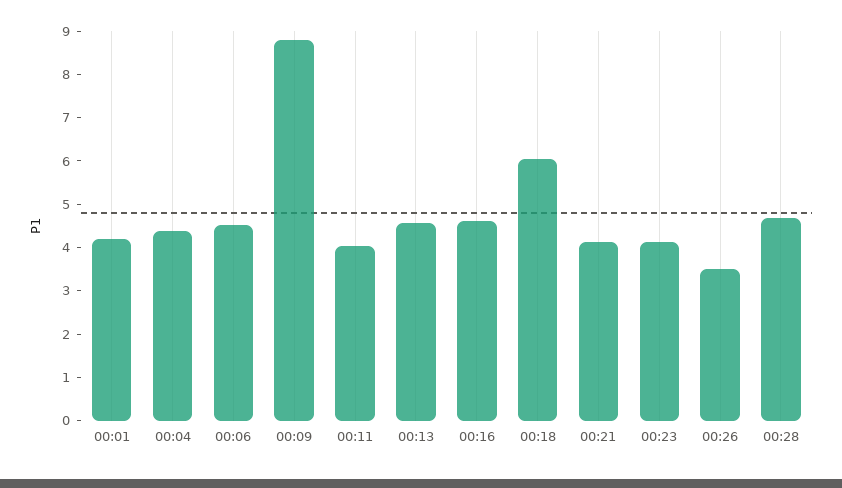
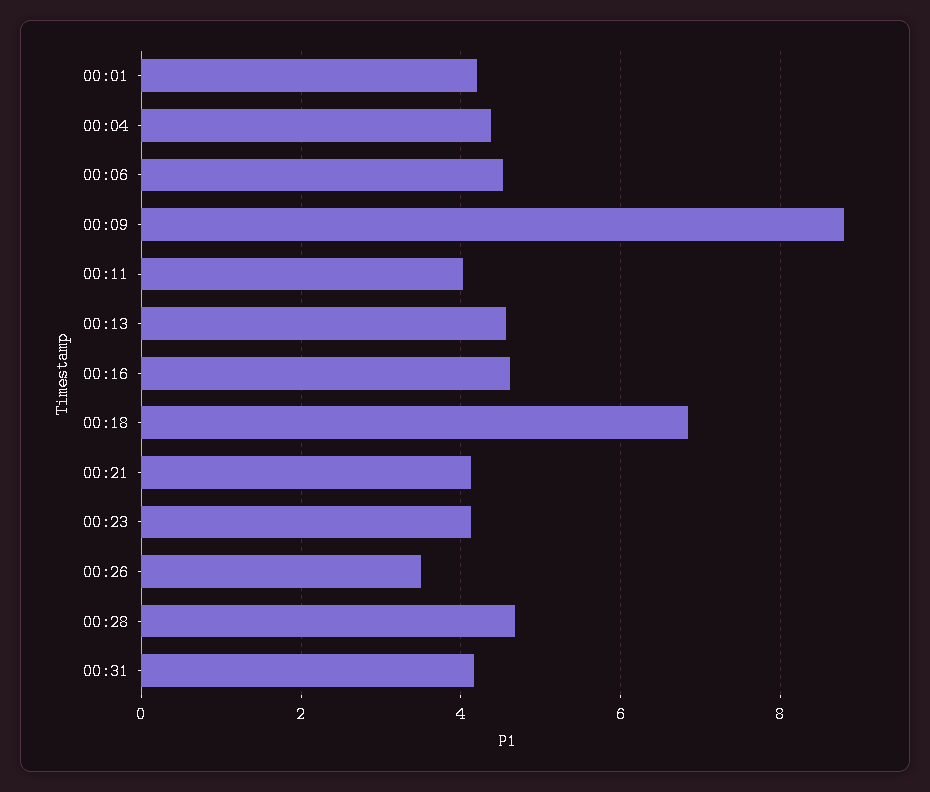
00:18: 6 -> 6.8
00:31: none -> 4.2

